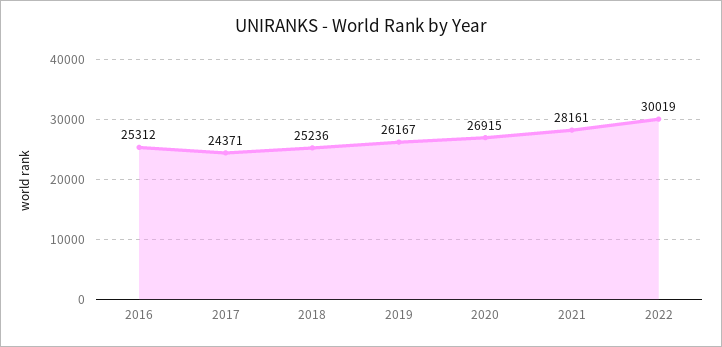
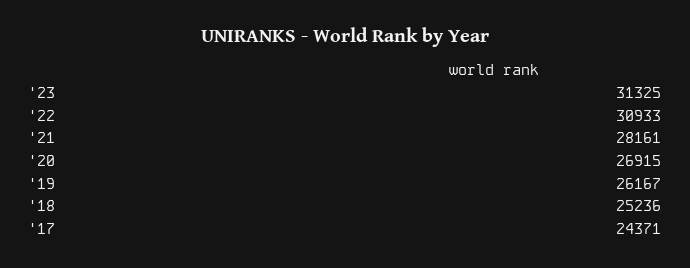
2016: 25312 -> none
2022: 30019 -> 30933
'23: none -> 31325

